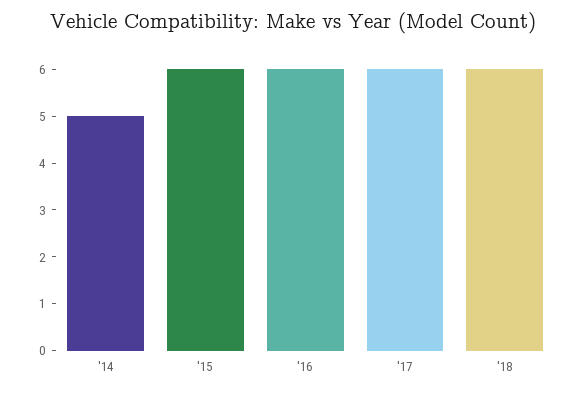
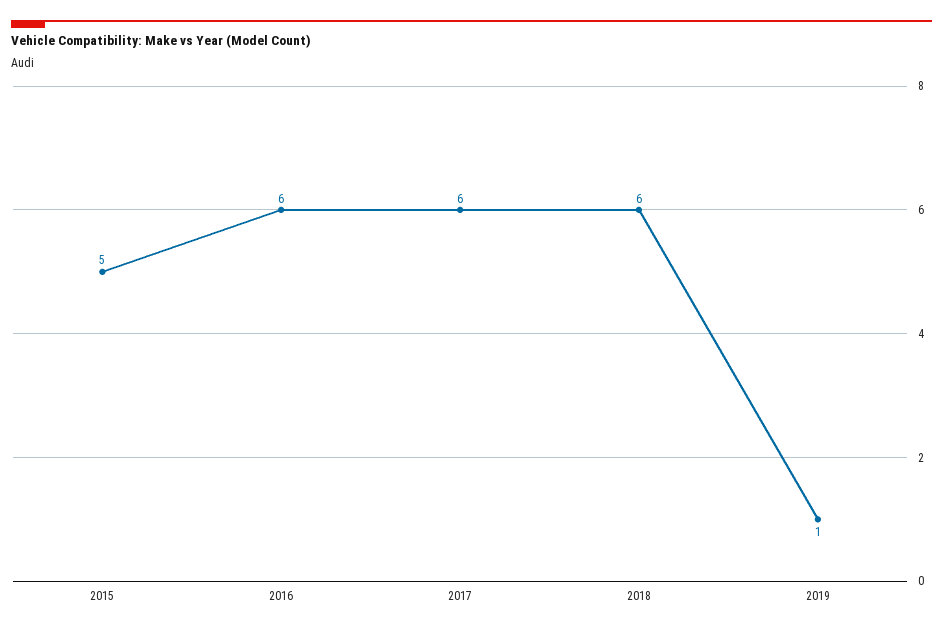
'14: 5 -> none
'15: 6 -> 5
2019: none -> 1

